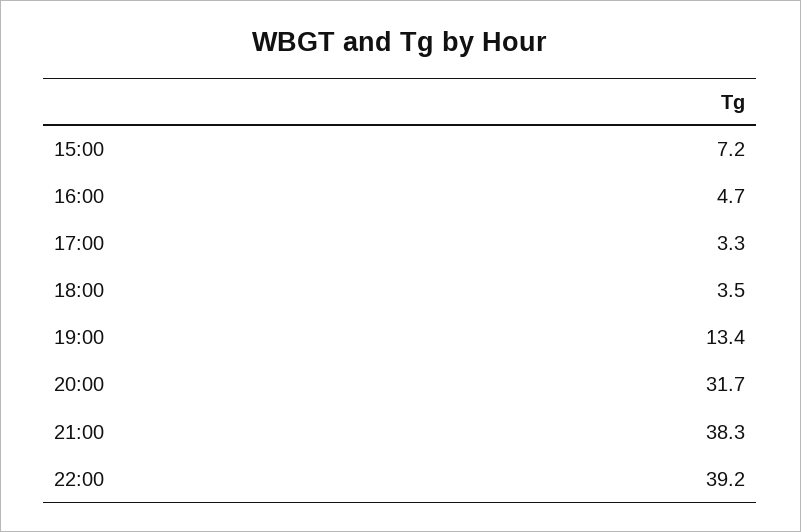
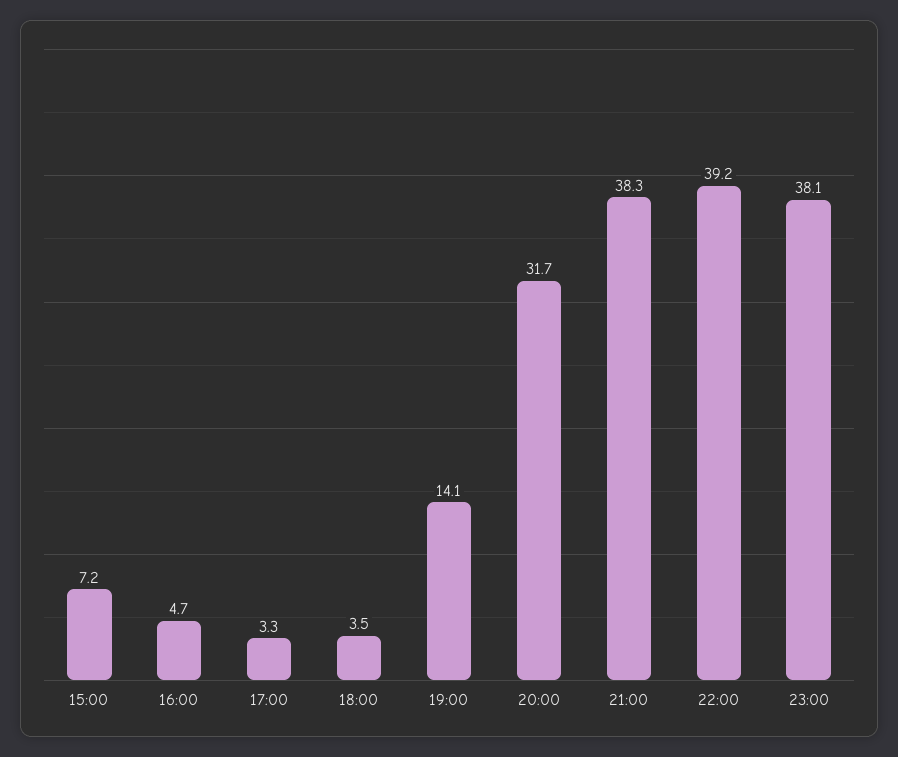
19:00: 13.4 -> 14.1
23:00: none -> 38.1

